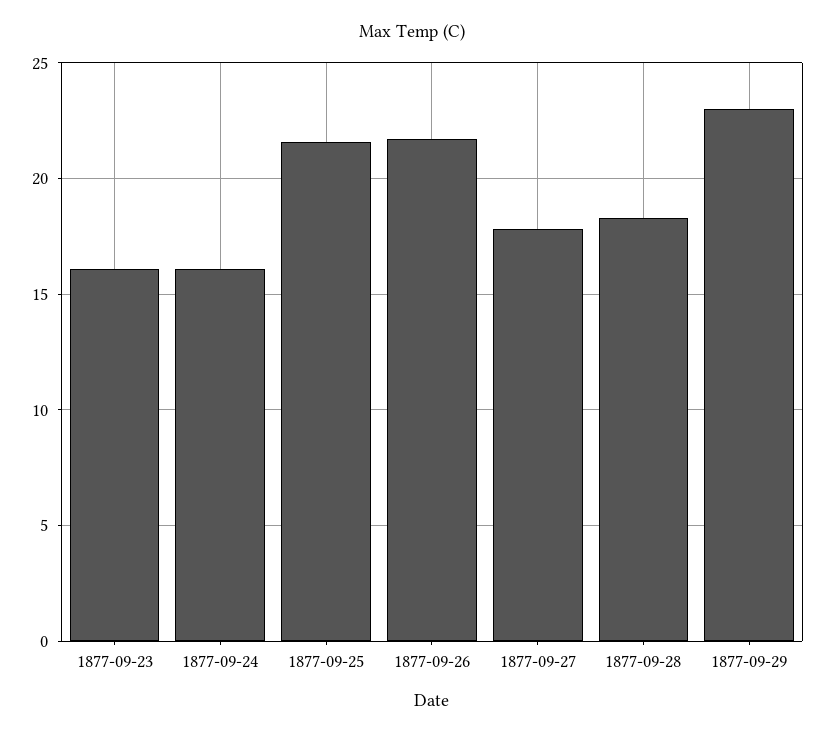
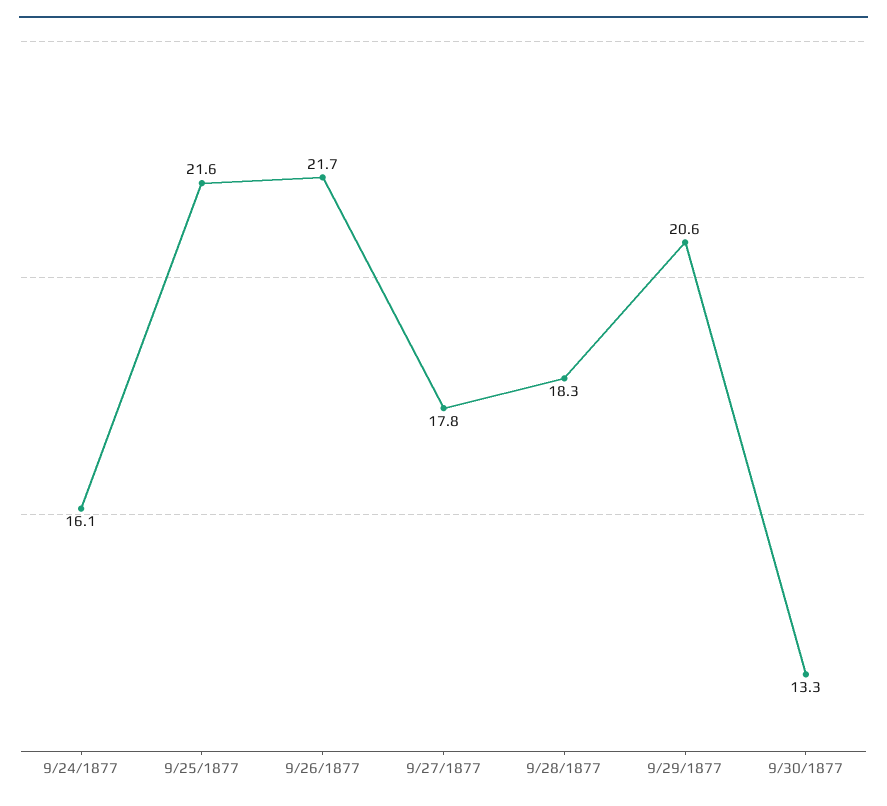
1877-09-23: 16 -> none
1877-09-29: 23 -> 20.6
9/30/1877: none -> 13.3

